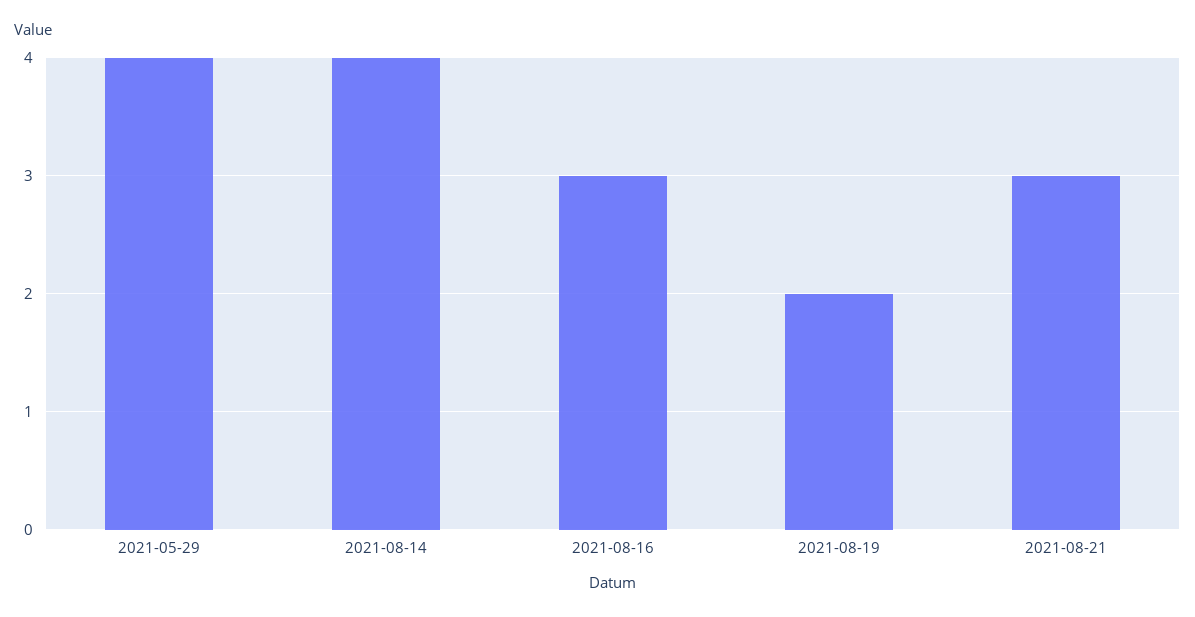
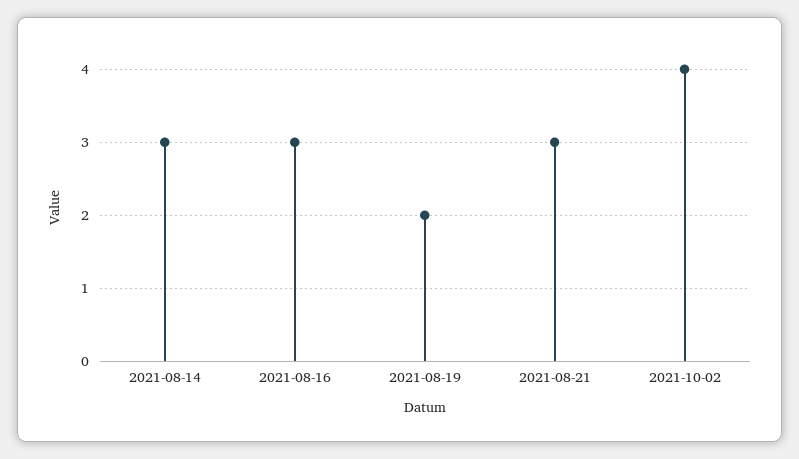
2021-05-29: 4 -> none
2021-08-14: 4 -> 3
2021-10-02: none -> 4

